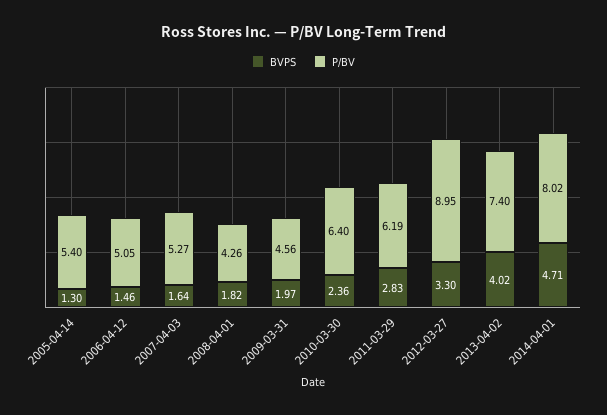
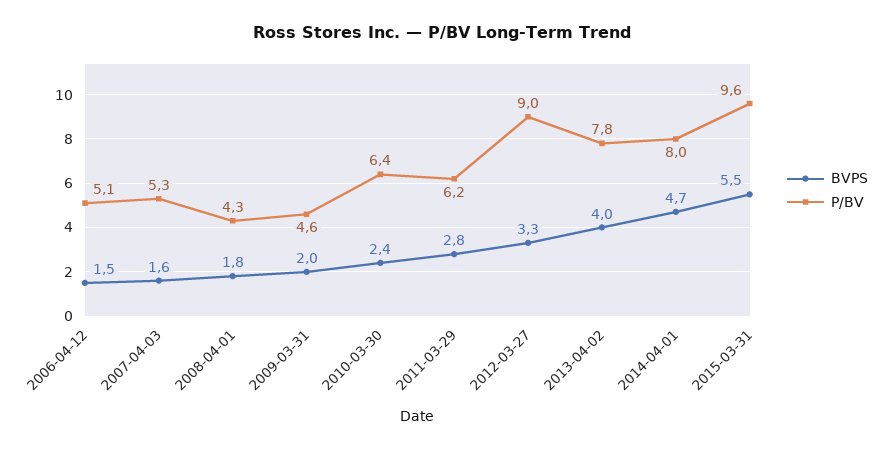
BVPS, 2005-04-14: 1.3 -> none
P/BV, 2005-04-14: 5.4 -> none
P/BV, 2013-04-02: 7.4 -> 7.8
BVPS, 2015-03-31: none -> 5.5
P/BV, 2015-03-31: none -> 9.6

